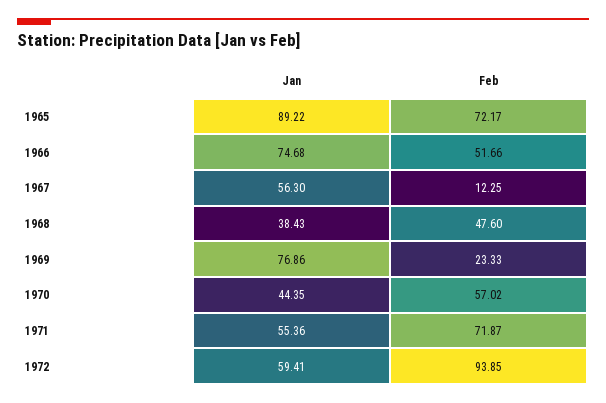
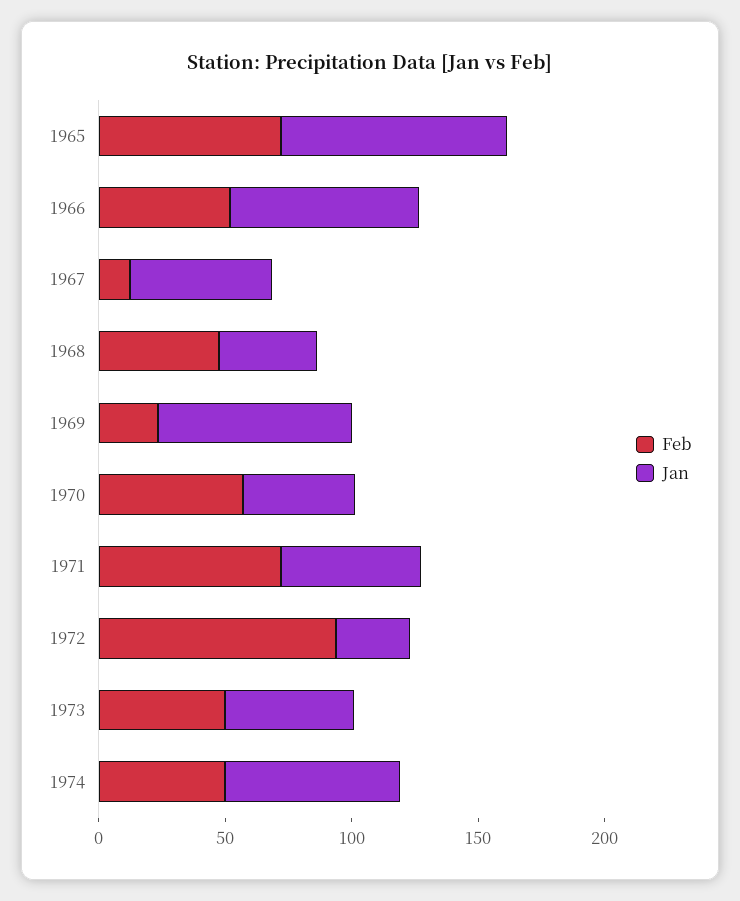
Jan, 1972: 59.41 -> 30
Feb, 1973: none -> 50
Jan, 1973: none -> 50
Feb, 1974: none -> 50
Jan, 1974: none -> 70

